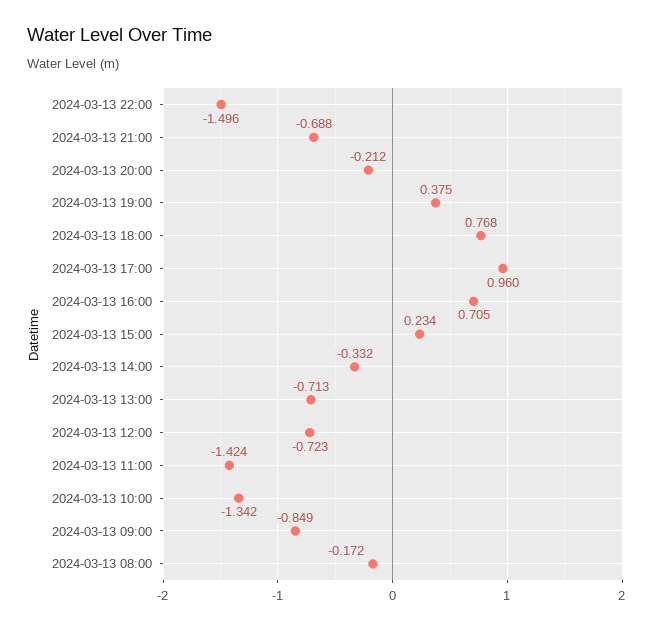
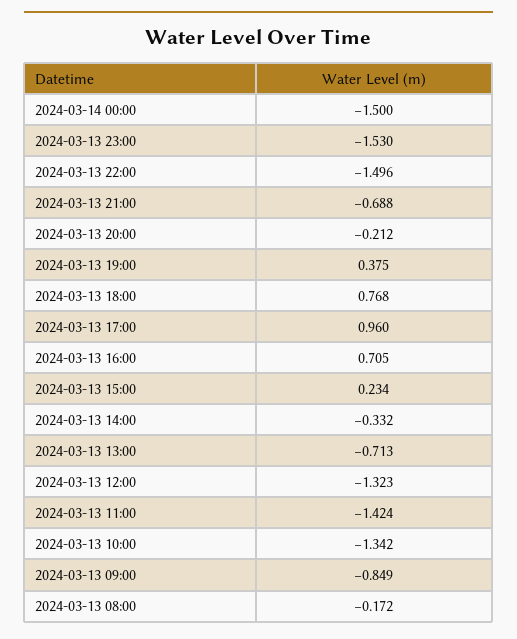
2024-03-13 12:00: -0.723 -> -1.323
2024-03-14 00:00: none -> -1.5
2024-03-13 23:00: none -> -1.53

